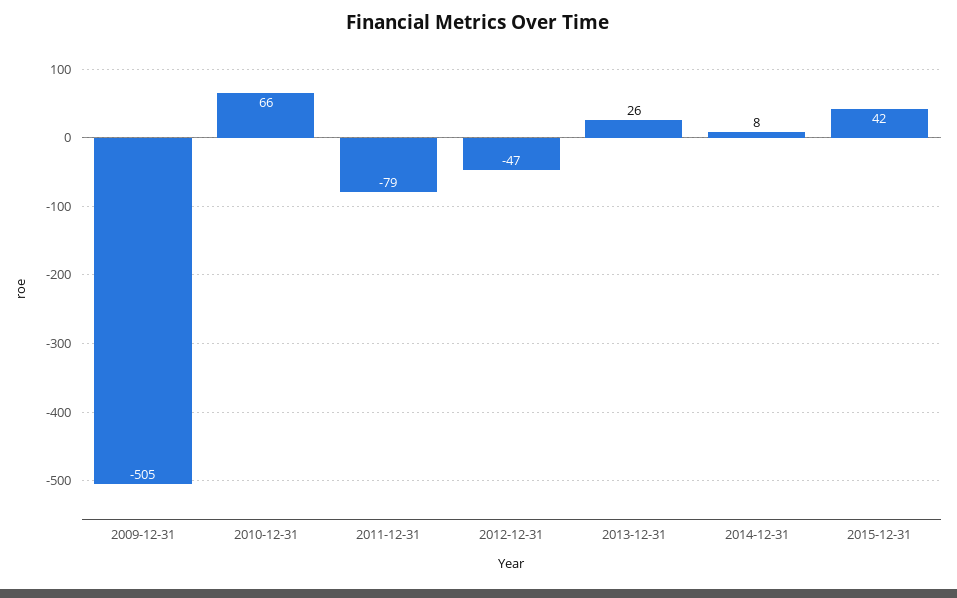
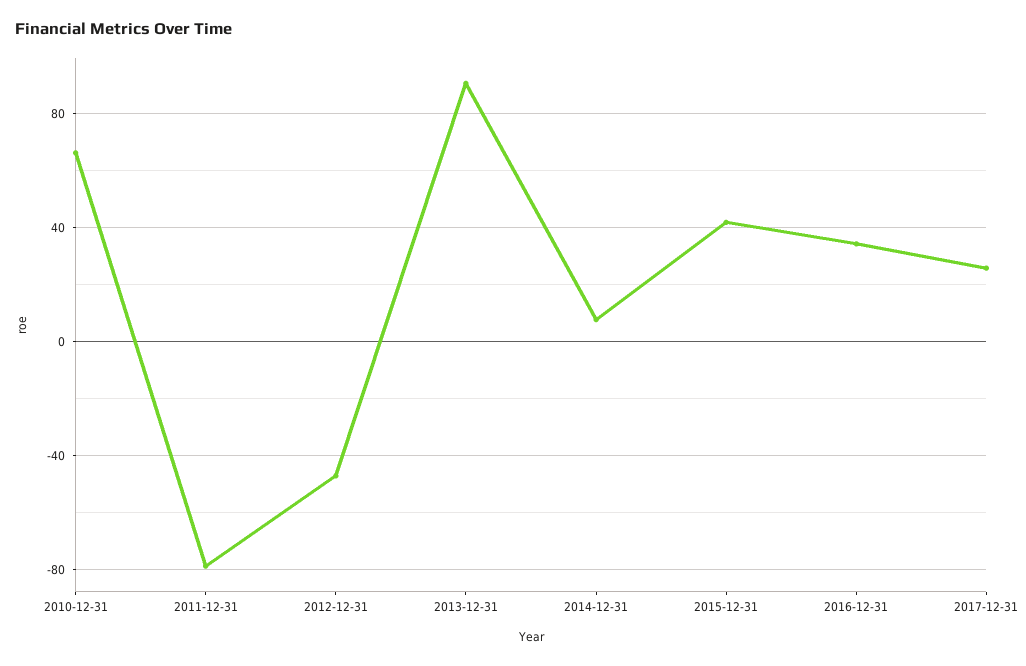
2009-12-31: -505 -> none
2013-12-31: 26 -> 90
2016-12-31: none -> 35
2017-12-31: none -> 25

